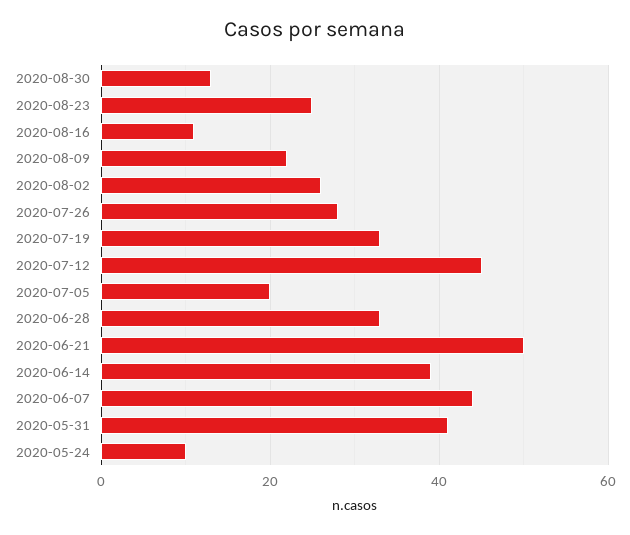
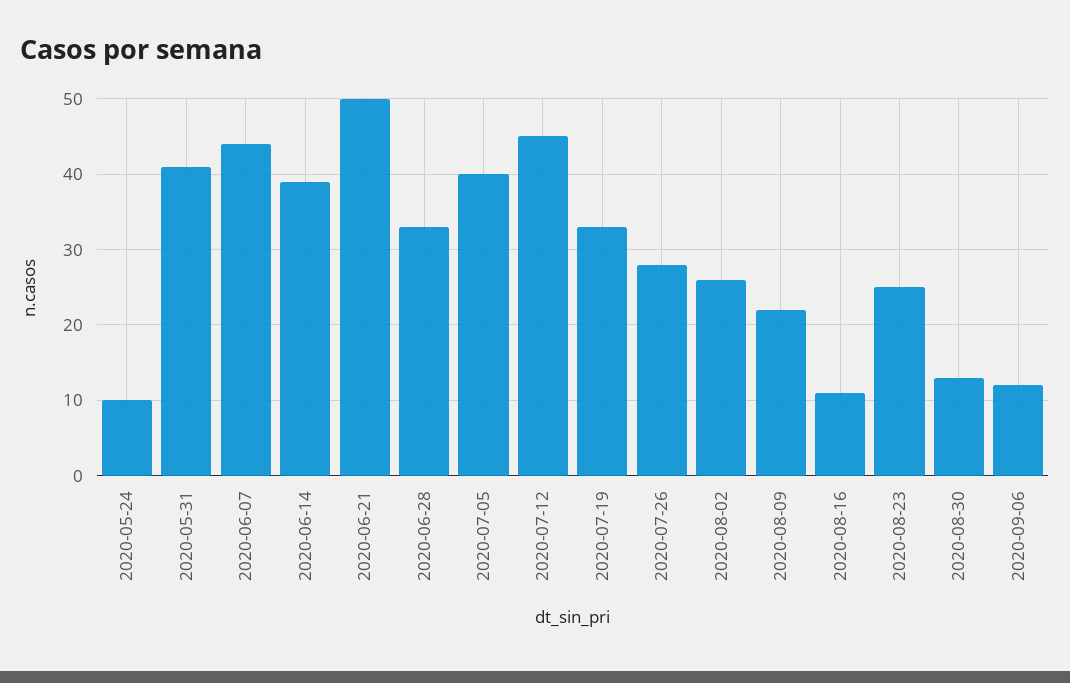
2020-07-05: 20 -> 40
2020-09-06: none -> 12

